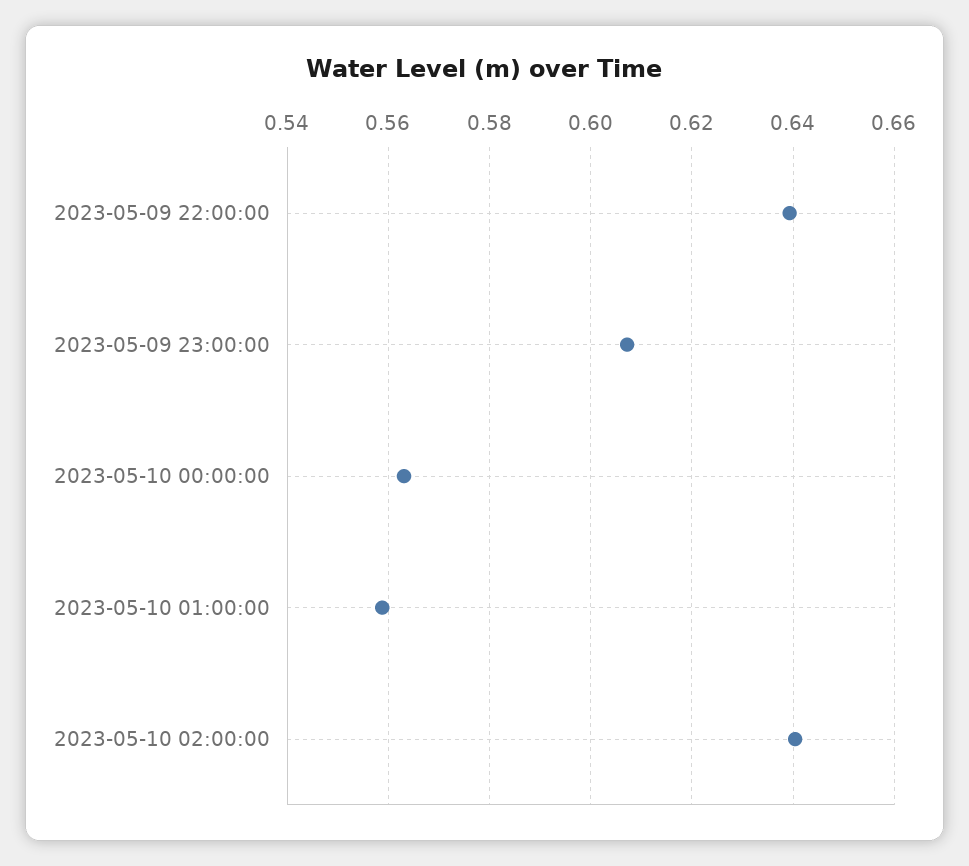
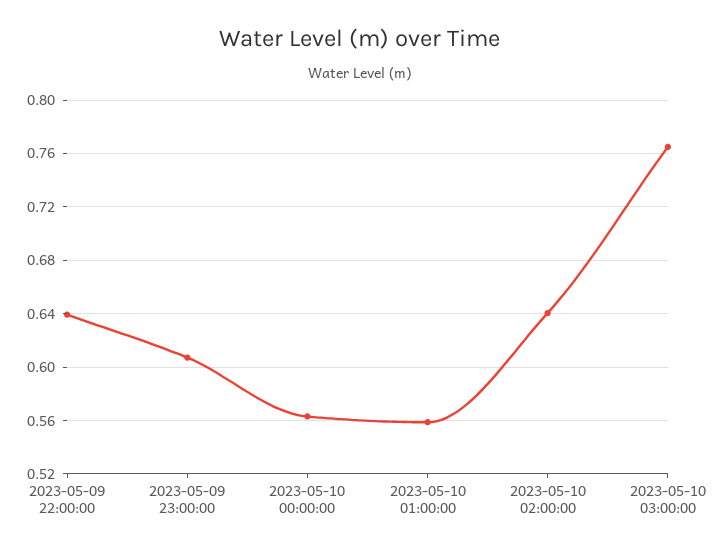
2023-05-10 03:00:00: none -> 0.765

